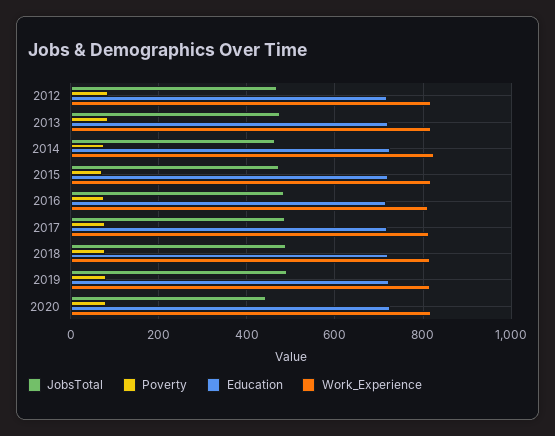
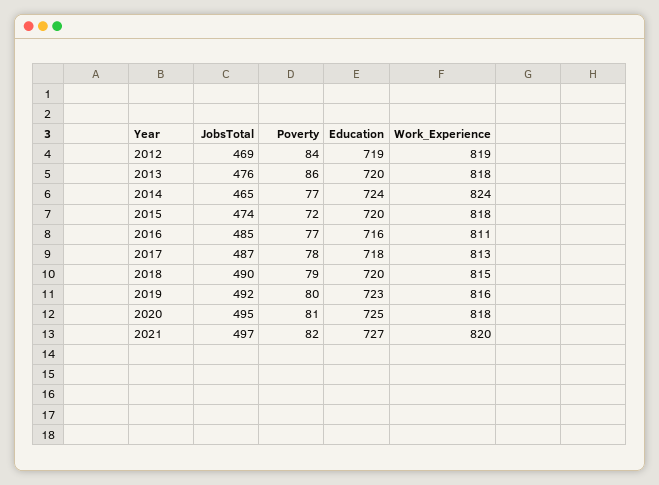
JobsTotal, 2020: 440 -> 495
JobsTotal, 2021: none -> 497
Poverty, 2021: none -> 82
Education, 2021: none -> 727
Work_Experience, 2021: none -> 820

